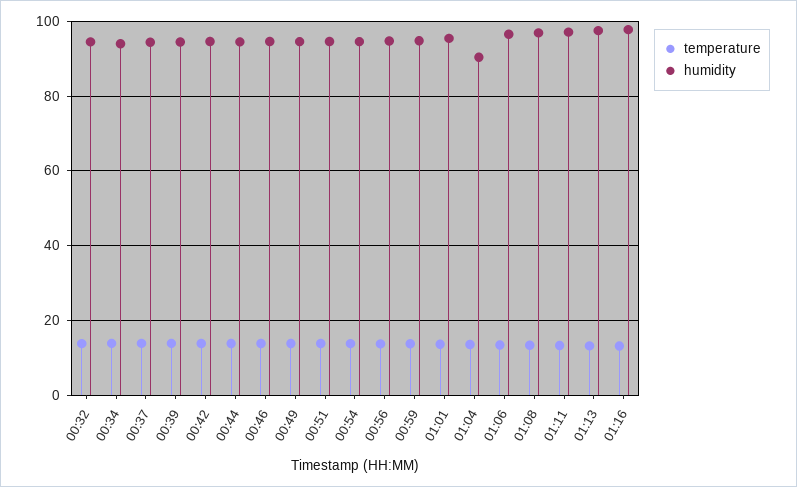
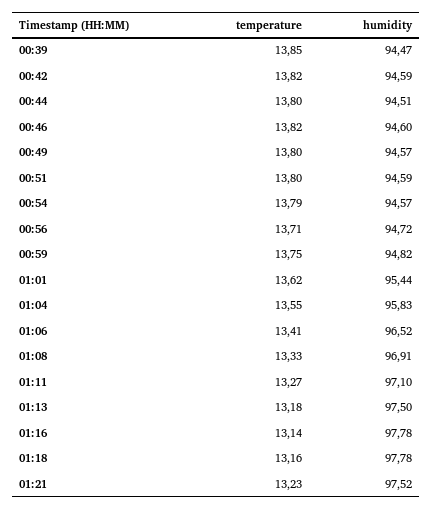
temperature, 00:32: 14 -> none
humidity, 00:32: 94 -> none
temperature, 00:34: 14 -> none
humidity, 00:34: 94 -> none
temperature, 00:37: 14 -> none
humidity, 00:37: 94 -> none
humidity, 01:04: 90 -> 95.83
temperature, 01:18: none -> 13.16
humidity, 01:18: none -> 97.78
temperature, 01:21: none -> 13.23
humidity, 01:21: none -> 97.52

